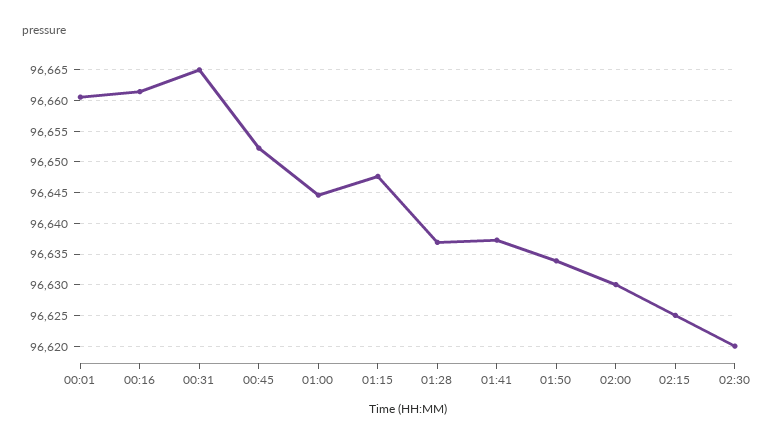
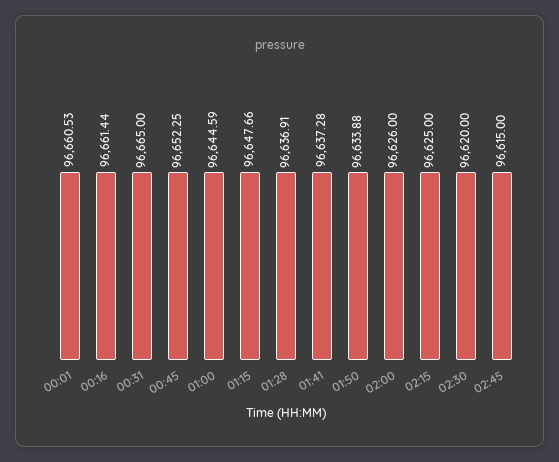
02:00: 96630 -> 96626
02:45: none -> 96615

